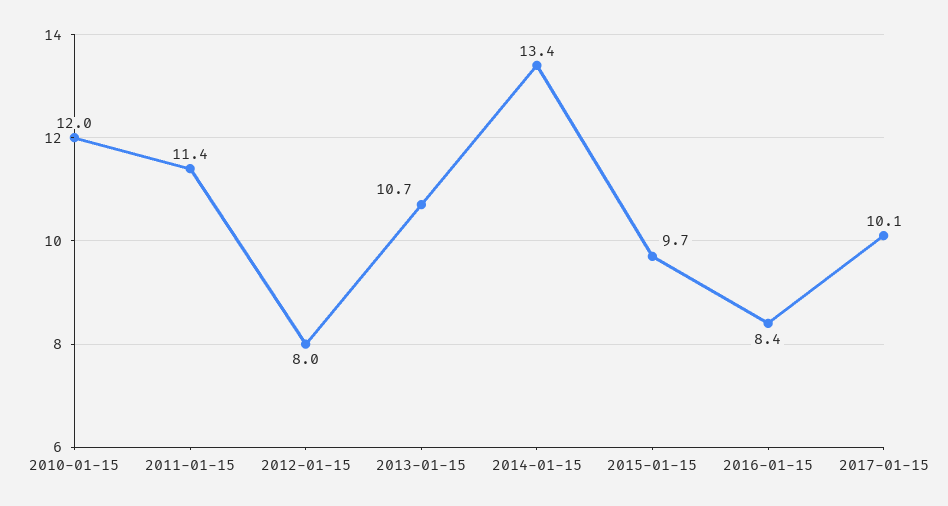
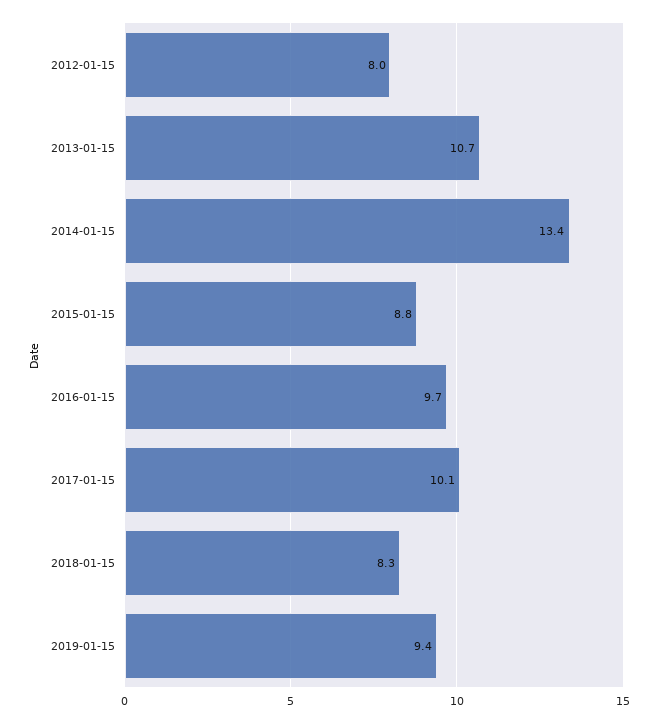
2010-01-15: 12 -> none
2011-01-15: 11.4 -> none
2015-01-15: 9.7 -> 8.8
2016-01-15: 8.4 -> 9.7
2018-01-15: none -> 8.3
2019-01-15: none -> 9.4

